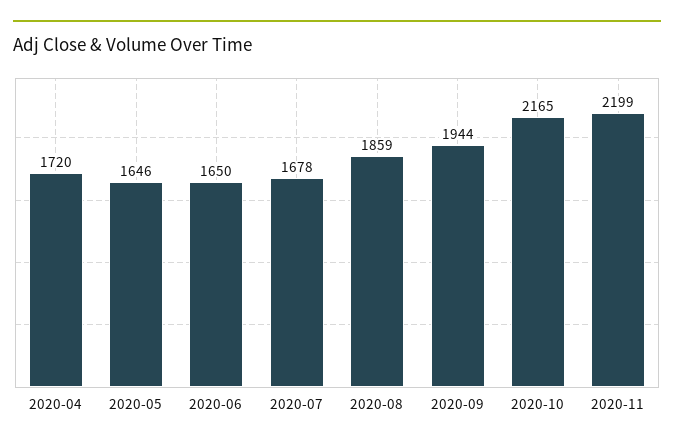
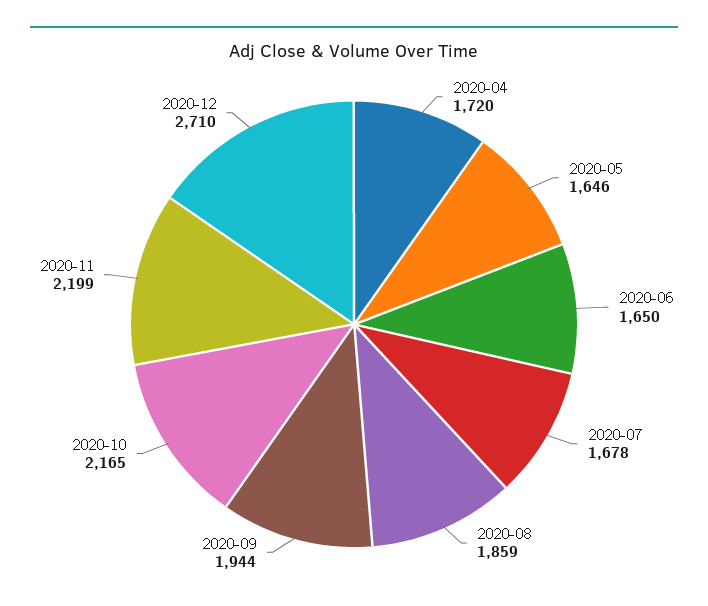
2020-12: none -> 2710

